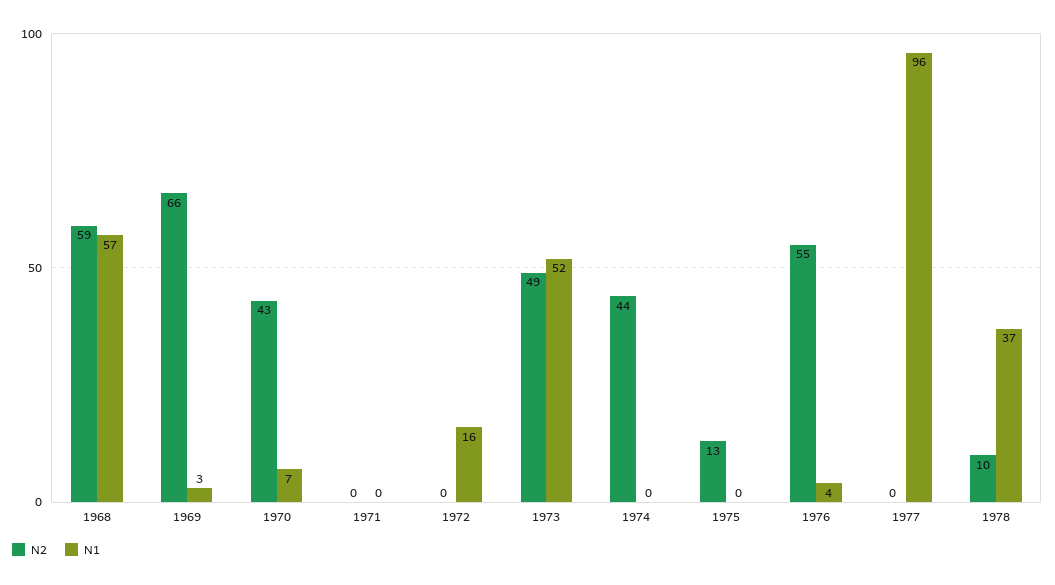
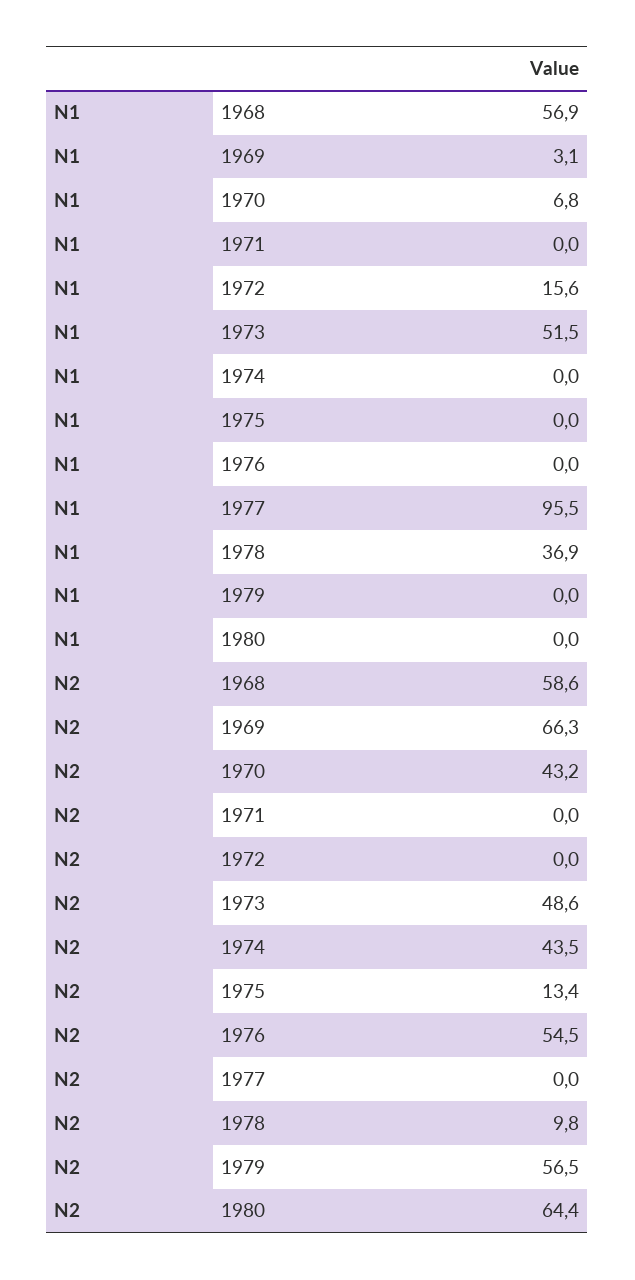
N1, 1976: 4 -> 0
N1, 1979: none -> 0
N1, 1980: none -> 0
N2, 1979: none -> 56.5
N2, 1980: none -> 64.4

